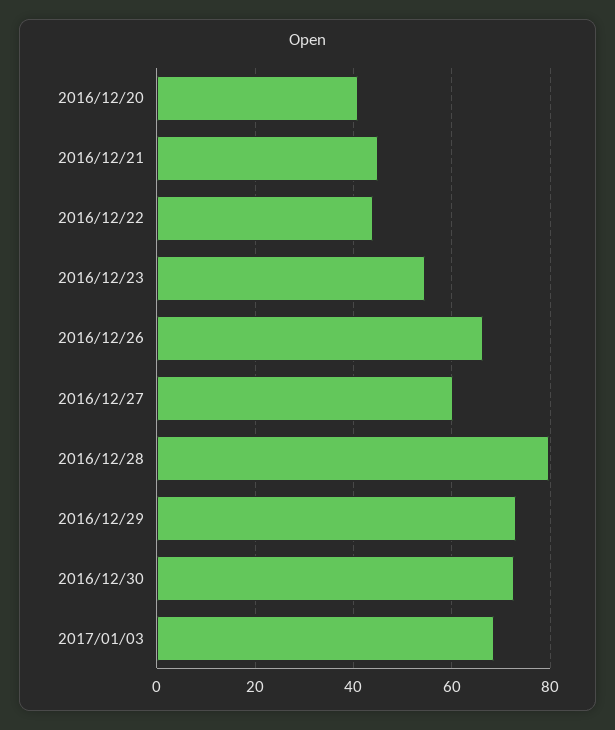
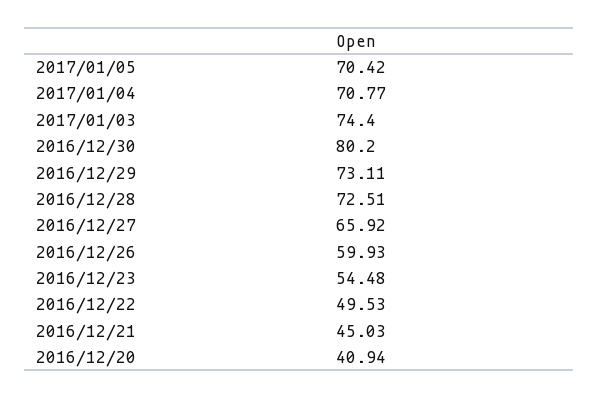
2016/12/22: 44 -> 49.53
2016/12/26: 66 -> 59.93
2016/12/27: 60 -> 65.92
2016/12/28: 80 -> 72.51
2016/12/30: 72 -> 80.2
2017/01/03: 68 -> 74.4
2017/01/05: none -> 70.42
2017/01/04: none -> 70.77

